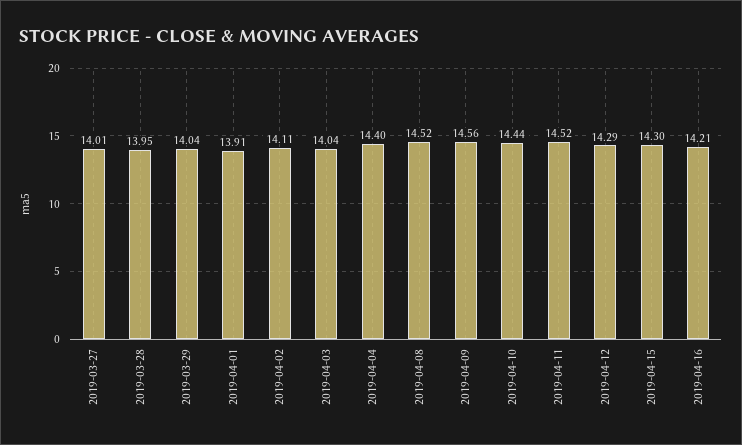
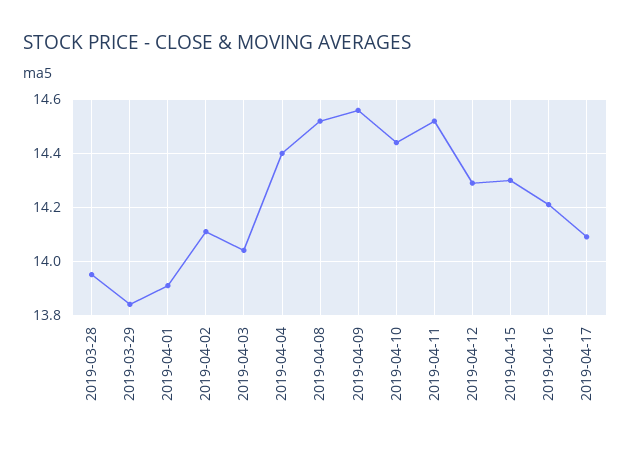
2019-03-27: 14.01 -> none
2019-03-29: 14.04 -> 13.85
2019-04-17: none -> 14.1

